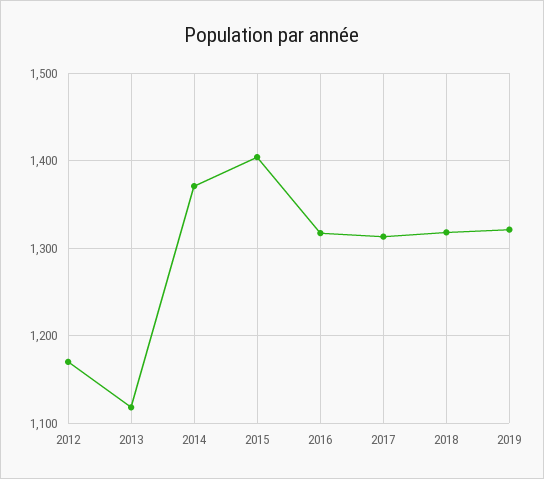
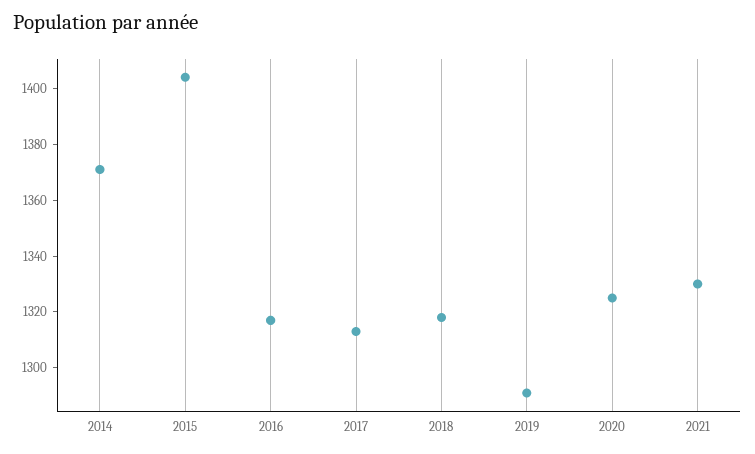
2012: 1170 -> none
2013: 1120 -> none
2019: 1320 -> 1290
2020: none -> 1325
2021: none -> 1330

